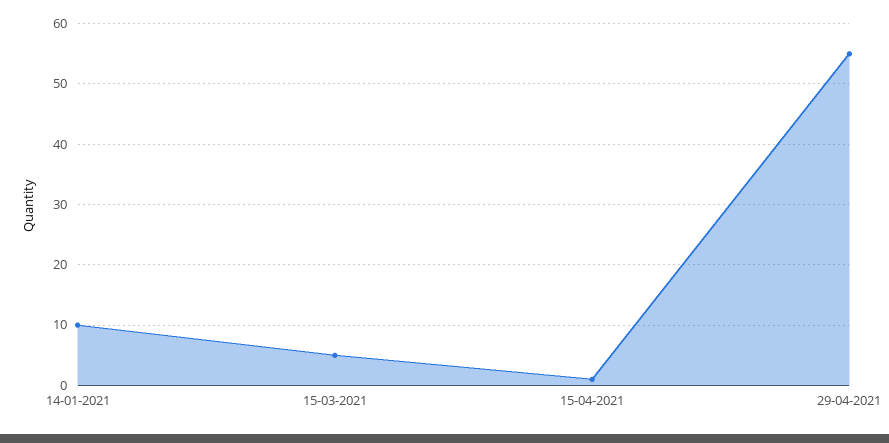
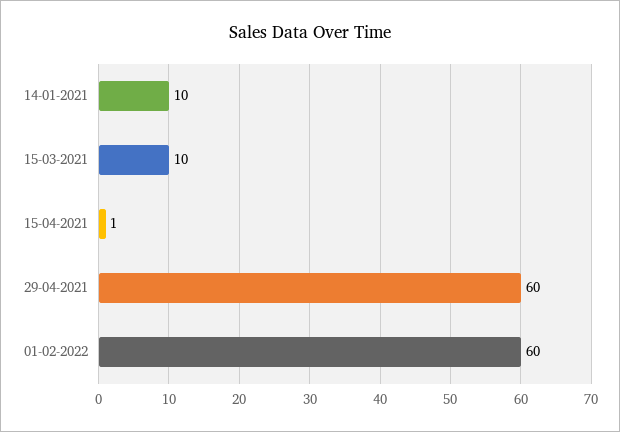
15-03-2021: 5 -> 10
29-04-2021: 55 -> 60
01-02-2022: none -> 60

